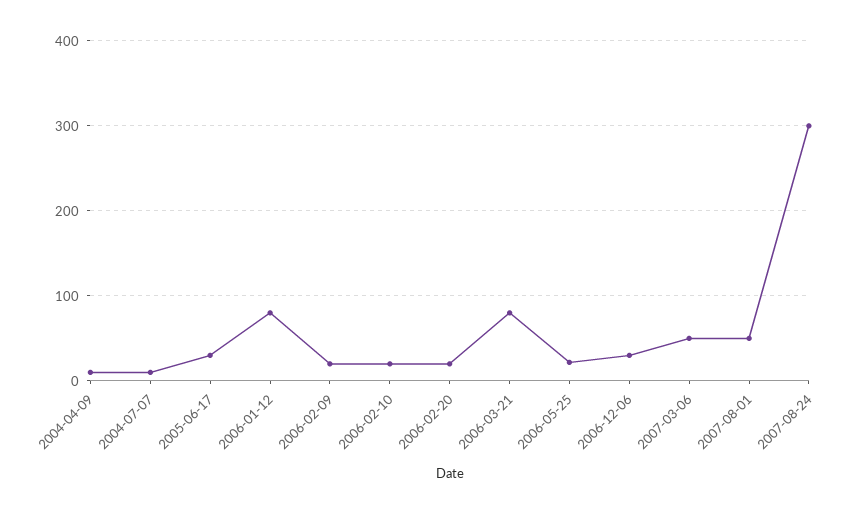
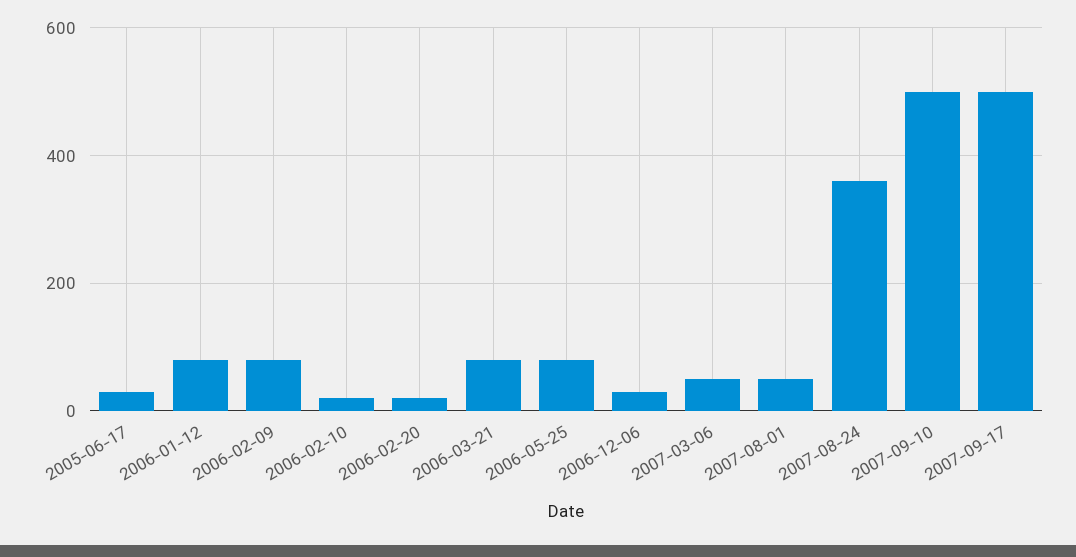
2004-04-09: 10 -> none
2004-07-07: 10 -> none
2006-02-09: 20 -> 80
2006-05-25: 20 -> 80
2007-08-24: 300 -> 360
2007-09-10: none -> 500
2007-09-17: none -> 500

